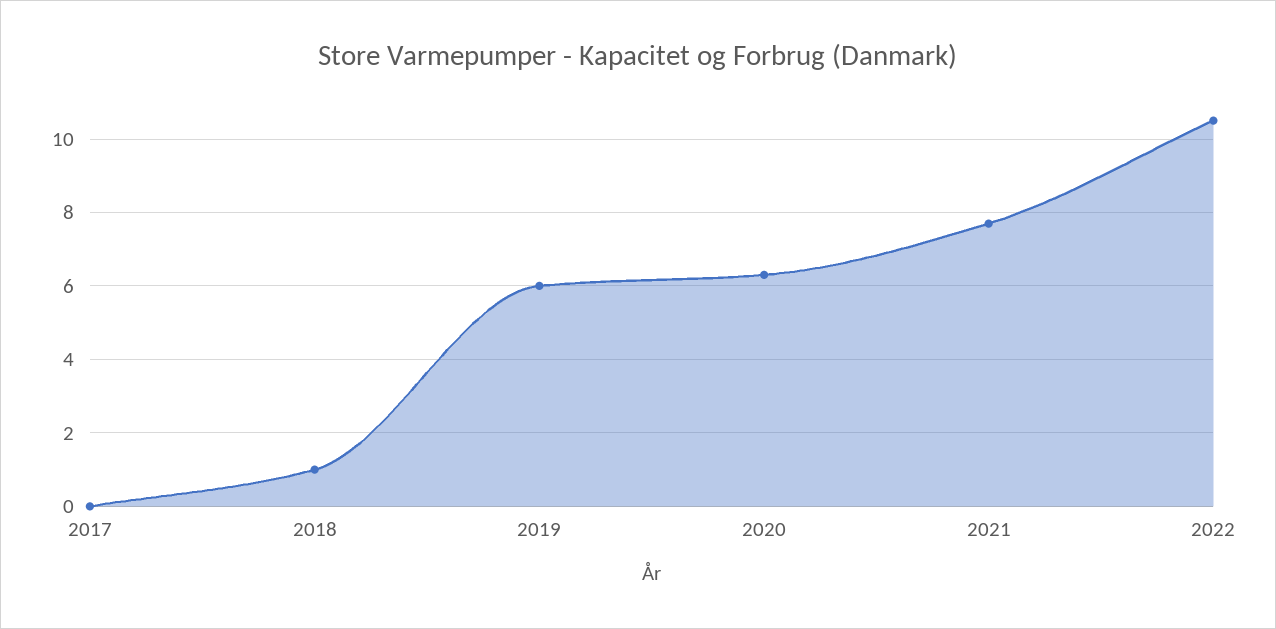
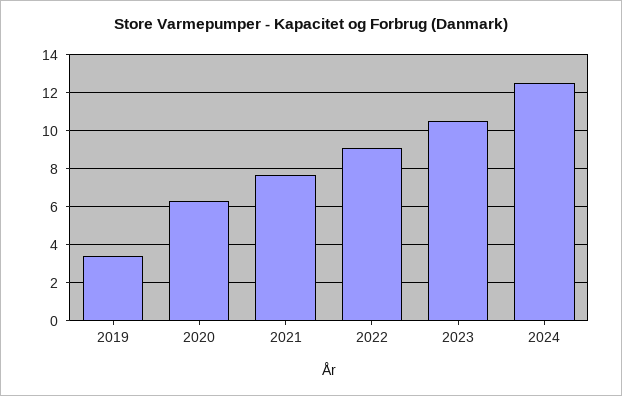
2017: 0 -> none
2018: 1 -> none
2019: 6 -> 3.5
2022: 10.5 -> 9
2023: none -> 10.5
2024: none -> 12.5

